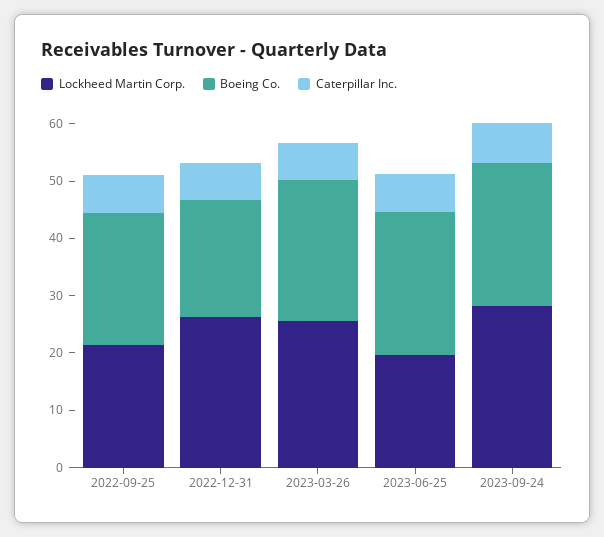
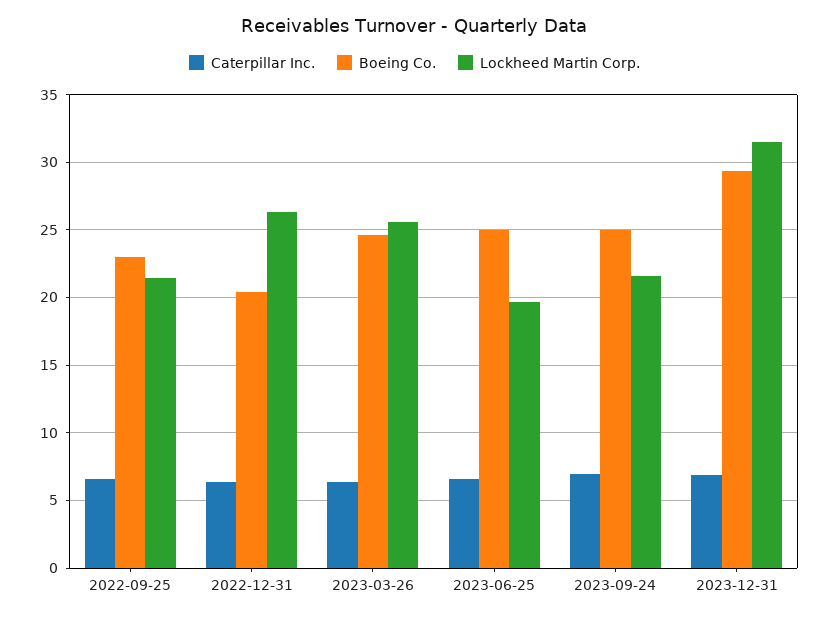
Lockheed Martin Corp., 2023-09-24: 28 -> 21.5
Caterpillar Inc., 2023-12-31: none -> 7
Boeing Co., 2023-12-31: none -> 29.5
Lockheed Martin Corp., 2023-12-31: none -> 31.5

